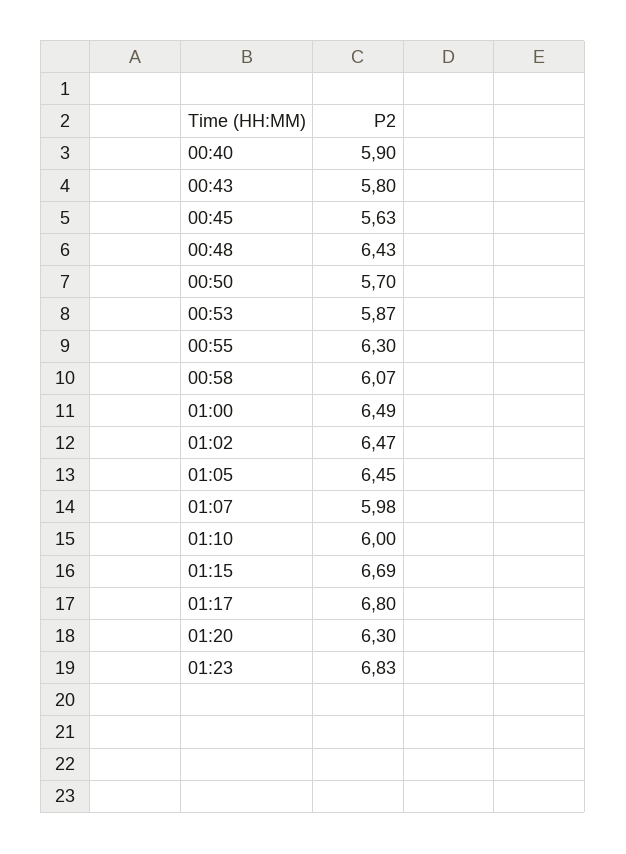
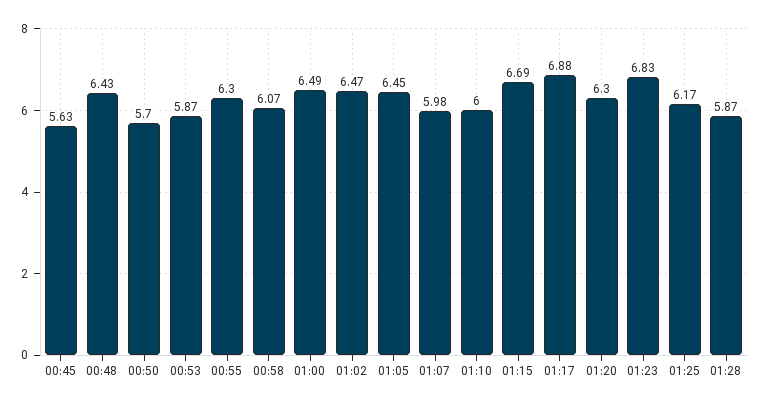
00:40: 5.9 -> none
00:43: 5.8 -> none
01:17: 6.8 -> 6.88
01:25: none -> 6.17
01:28: none -> 5.87

